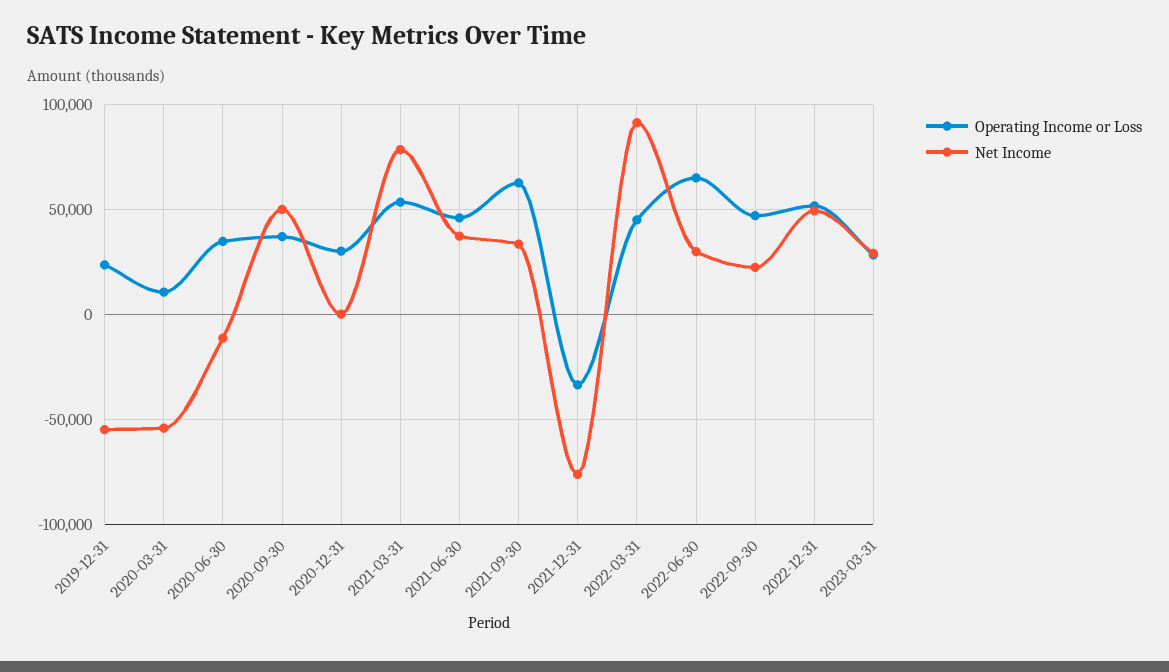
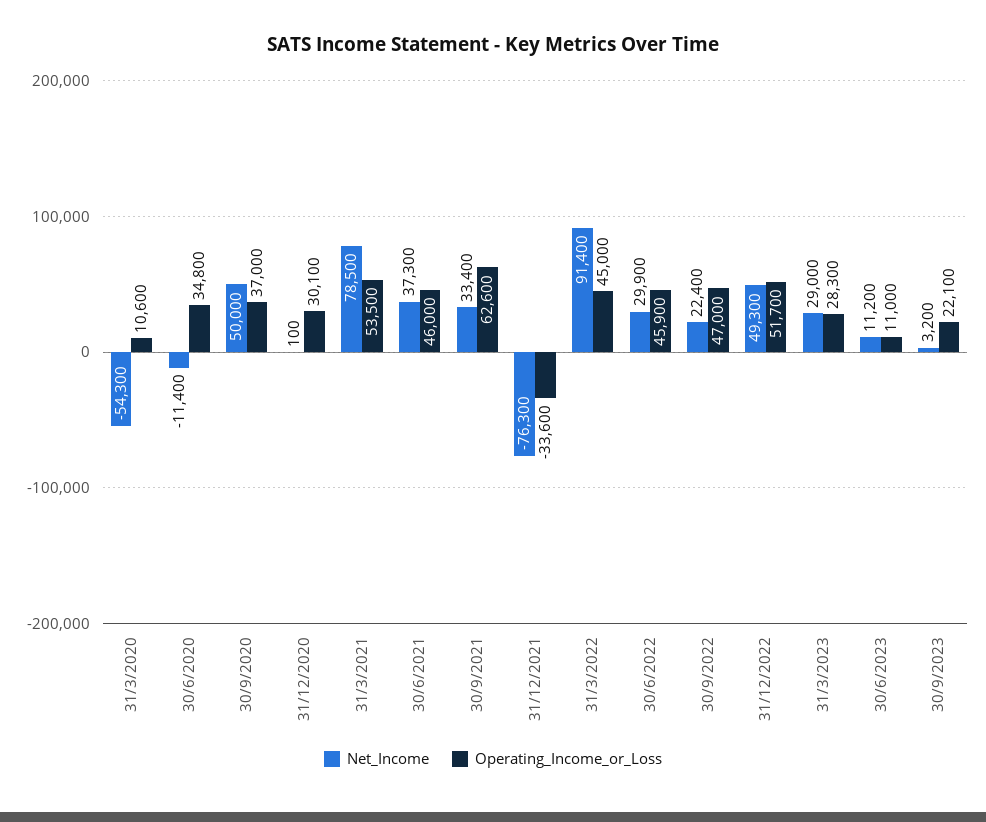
Operating Income or Loss, 2019-12-31: 25000 -> none
Net Income, 2019-12-31: -55000 -> none
Operating Income or Loss, 2022-06-30: 65000 -> 45900
Net Income, 30/6/2023: none -> 11200
Operating Income or Loss, 30/6/2023: none -> 11000
Net Income, 30/9/2023: none -> 3200
Operating Income or Loss, 30/9/2023: none -> 22100

